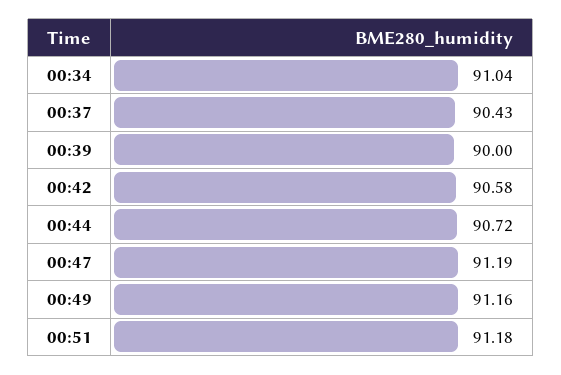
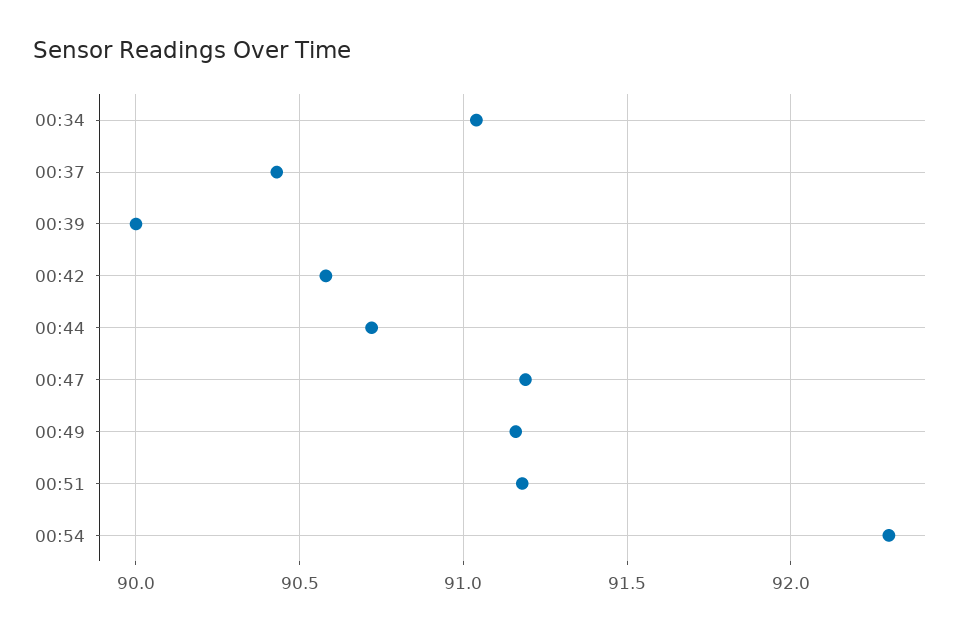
00:54: none -> 92.3

